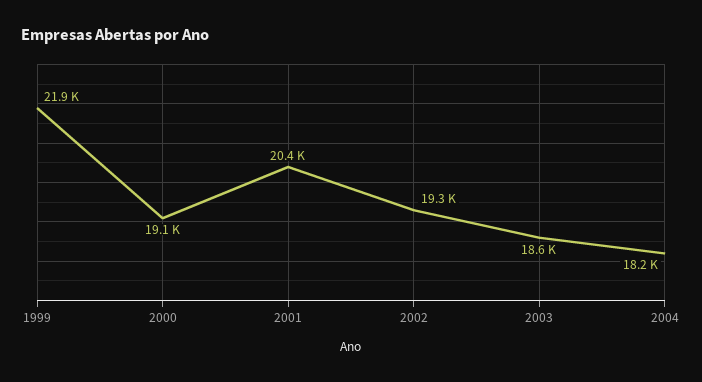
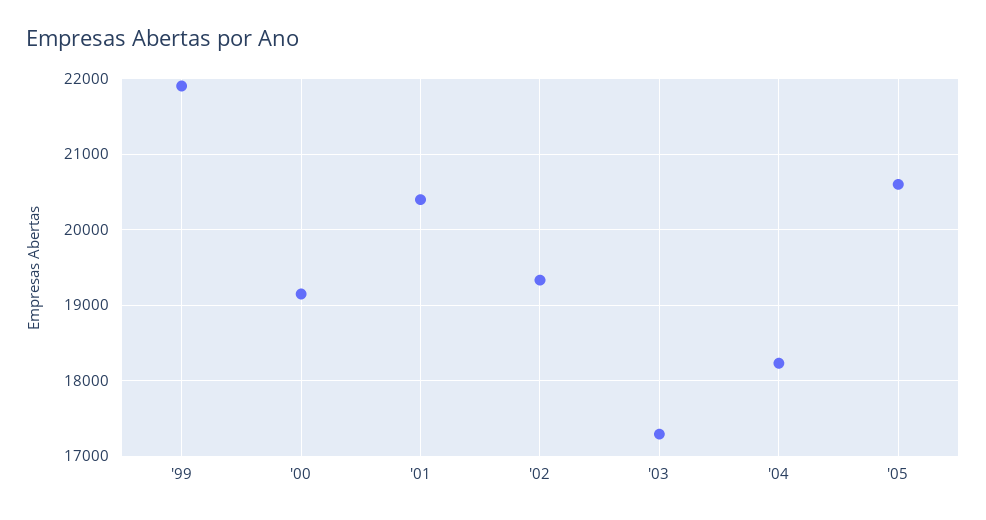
2003: 18600 -> 17300
'05: none -> 20600

